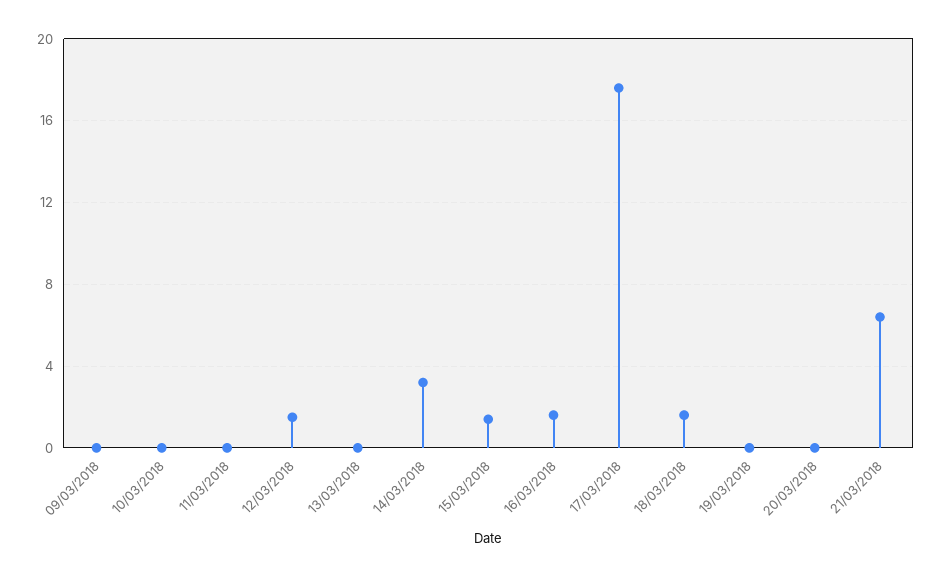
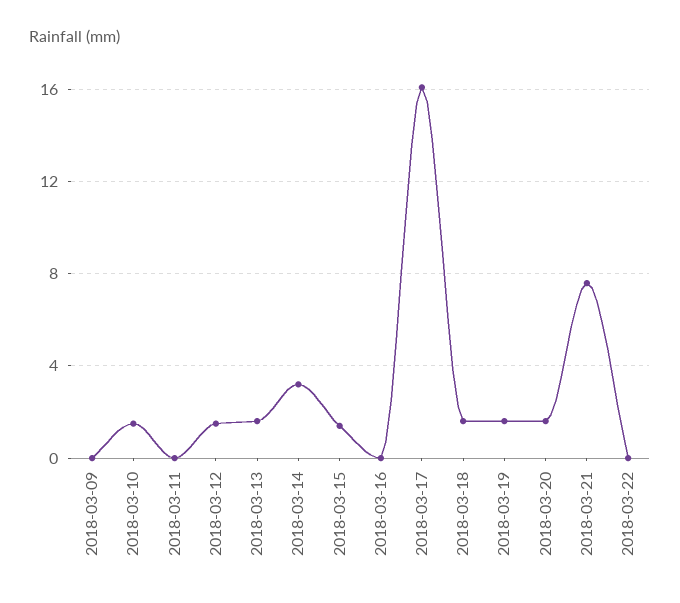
10/03/2018: 0 -> 1.5
13/03/2018: 0 -> 1.5
16/03/2018: 1.5 -> 0
17/03/2018: 17.5 -> 16
19/03/2018: 0 -> 1.5
20/03/2018: 0 -> 1.5
21/03/2018: 6.5 -> 7.5
2018-03-22: none -> 0

